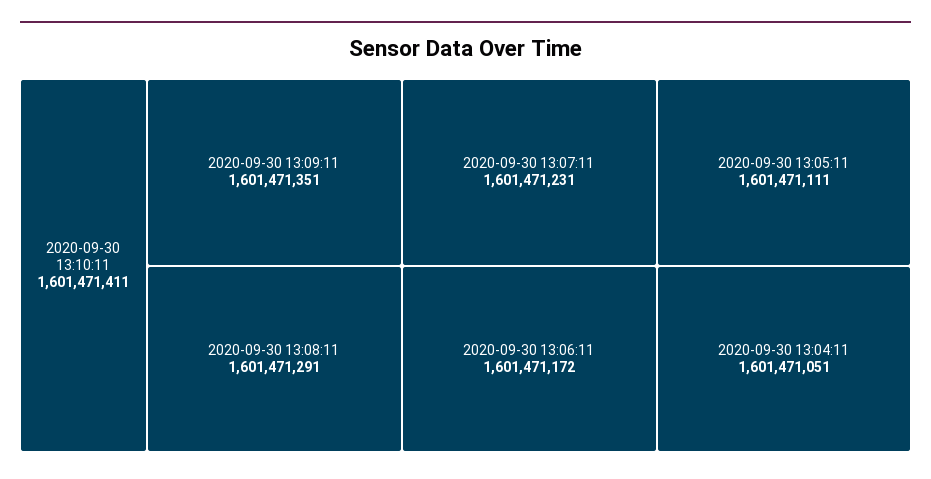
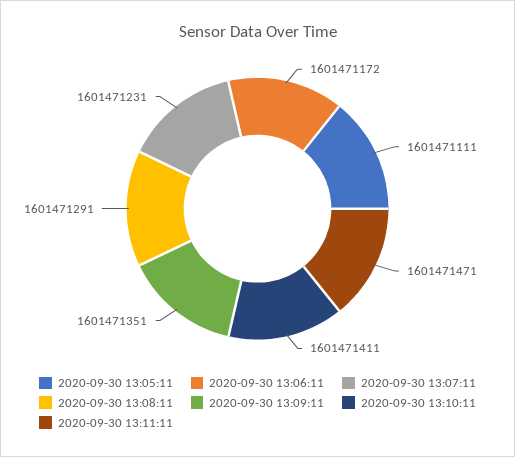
2020-09-30 13:04:11: 1601471051 -> none
2020-09-30 13:11:11: none -> 1601471471

